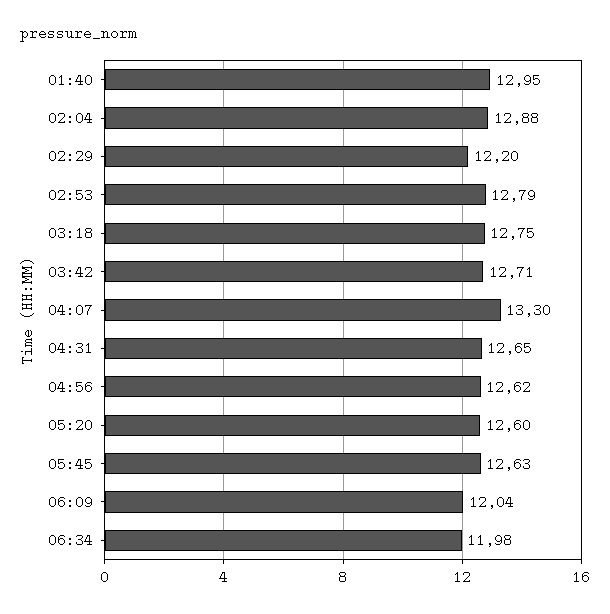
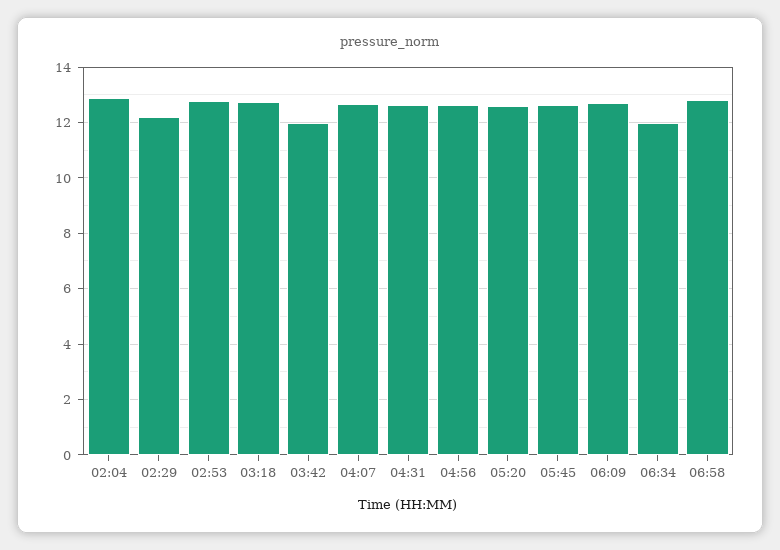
01:40: 12.95 -> none
03:42: 12.71 -> 12
04:07: 13.3 -> 12.75
06:09: 12.04 -> 12.75
06:58: none -> 12.75

